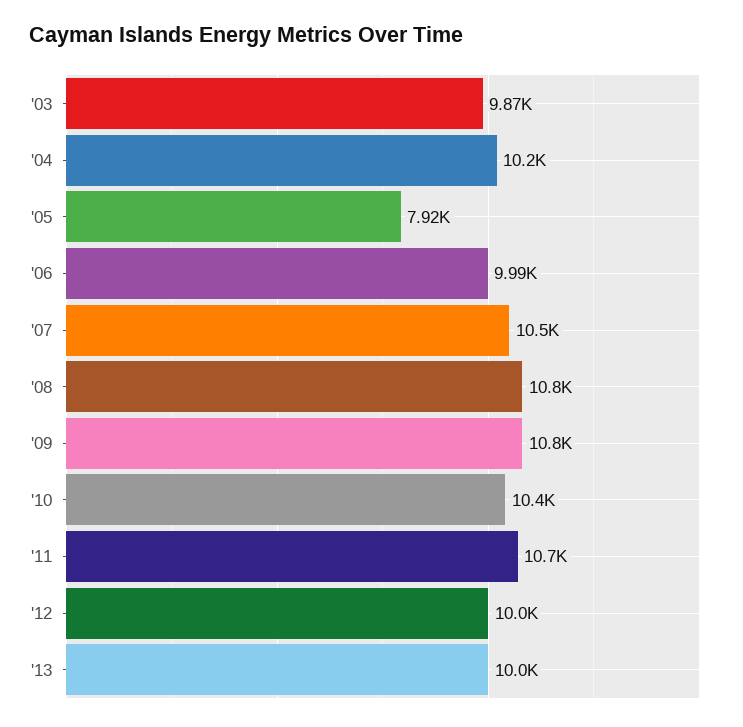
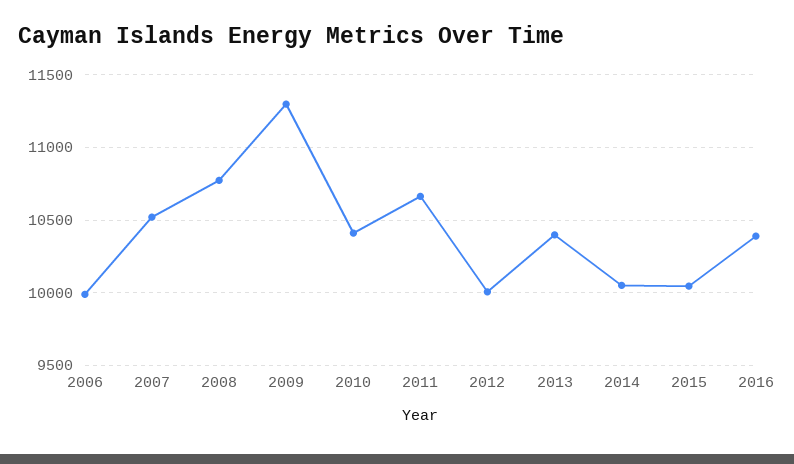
'03: 9870 -> none
'04: 10200 -> none
'05: 7920 -> none
'09: 10800 -> 11300
'13: 10000 -> 10400
2014: none -> 10050
2015: none -> 10050
2016: none -> 10400

